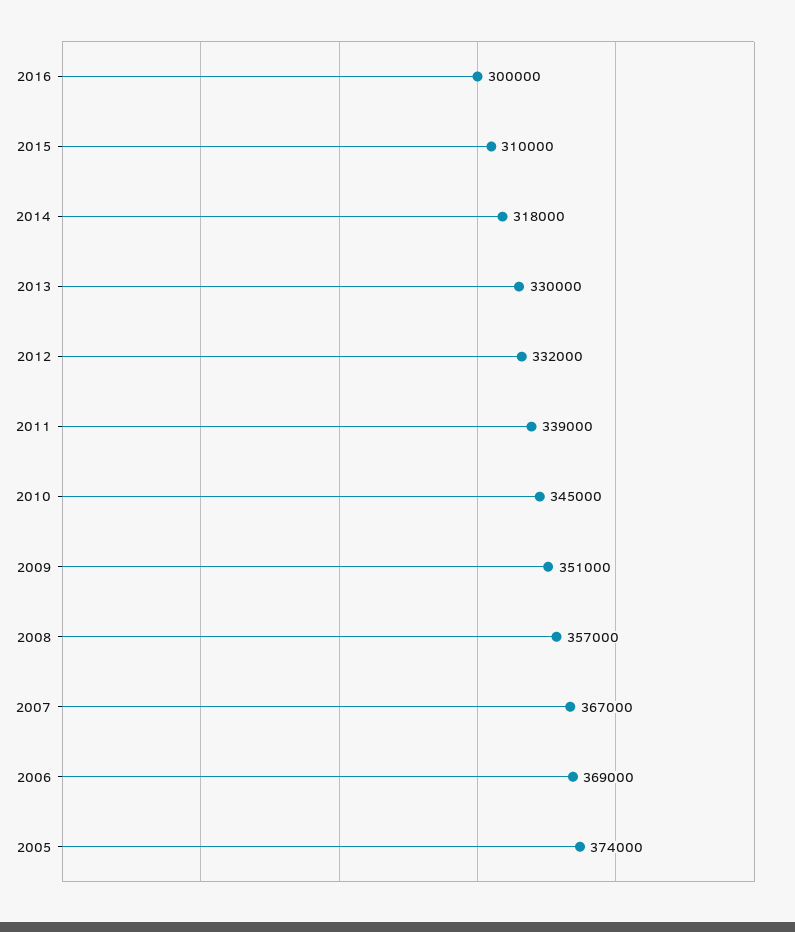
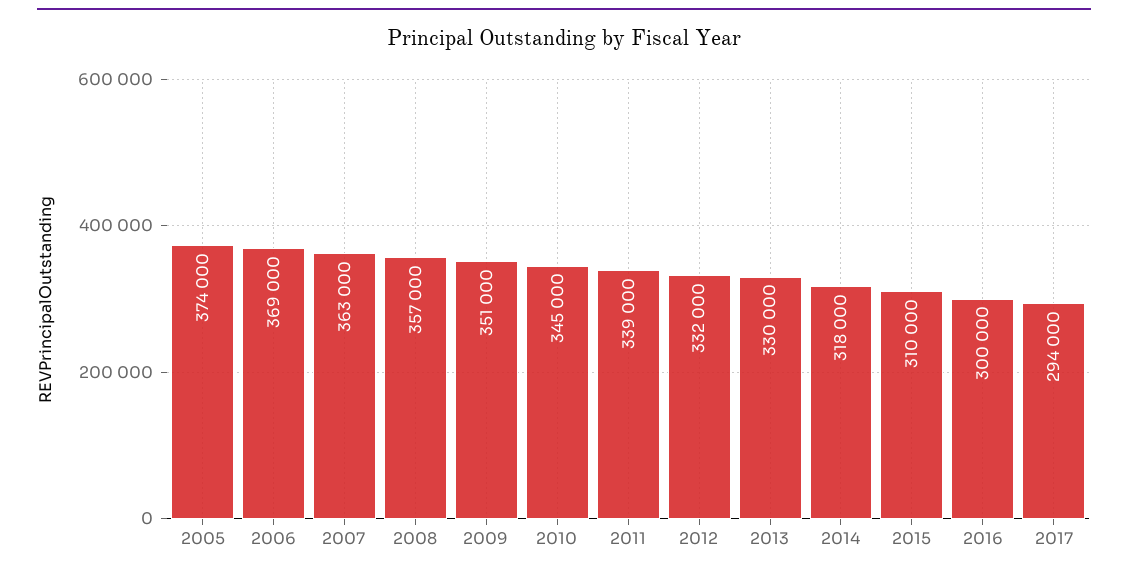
2007: 367000 -> 363000
2017: none -> 294000

